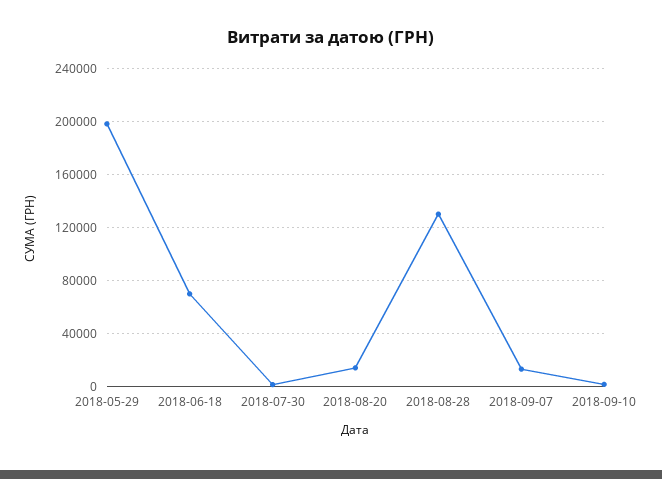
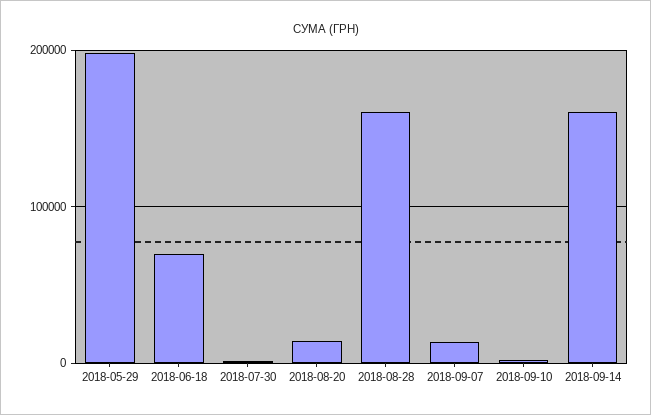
2018-08-28: 130000 -> 160000
2018-09-14: none -> 160000

